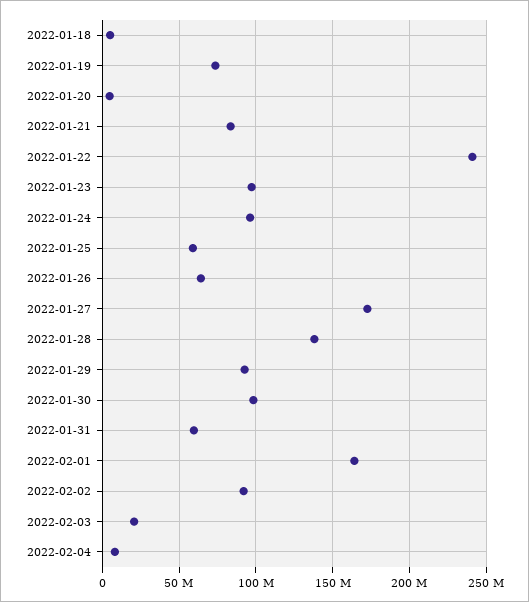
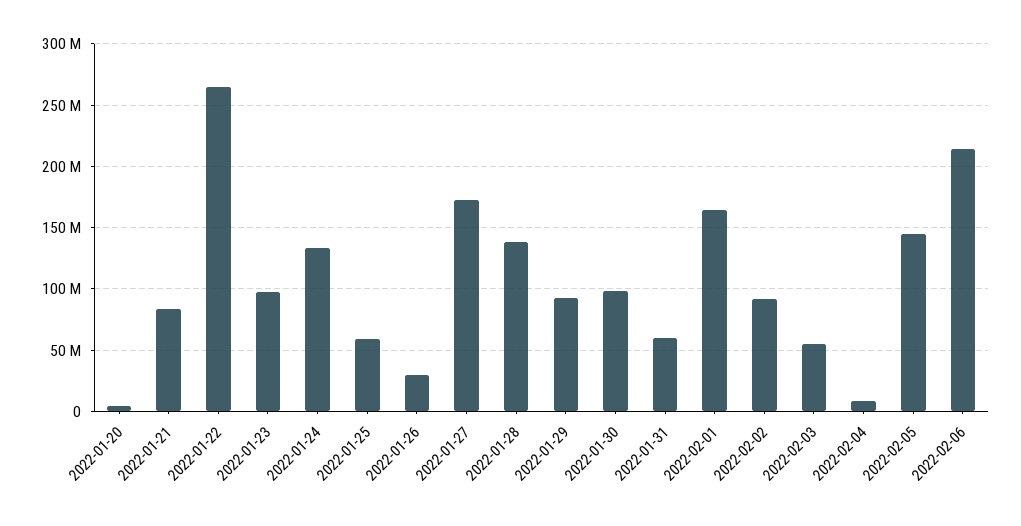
2022-01-18: 5000000 -> none
2022-01-19: 75000000 -> none
2022-01-22: 240000000 -> 265000000
2022-01-24: 95000000 -> 135000000
2022-01-26: 65000000 -> 30000000
2022-02-03: 20000000 -> 55000000
2022-02-05: none -> 145000000
2022-02-06: none -> 215000000

